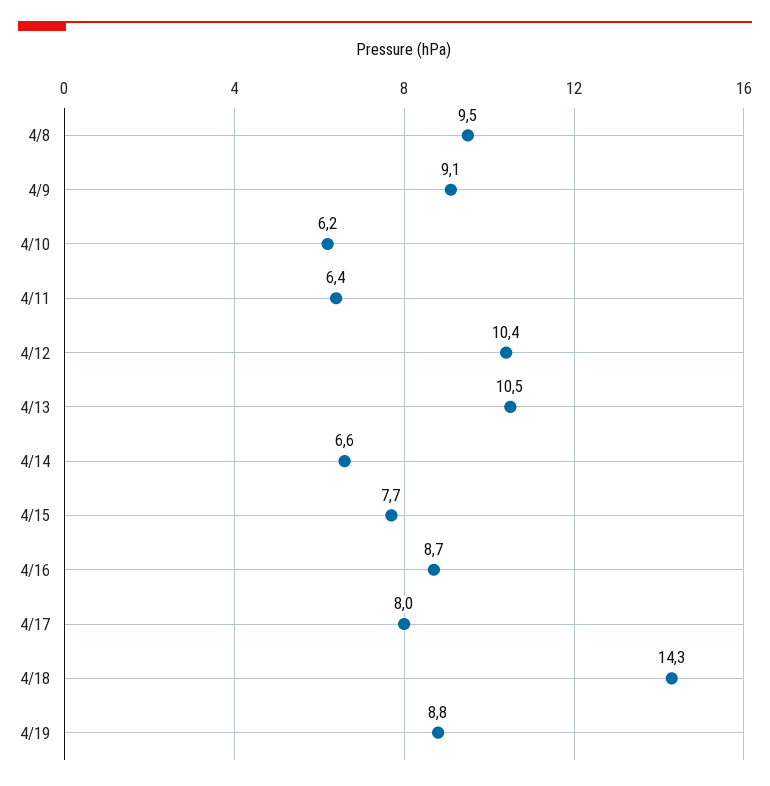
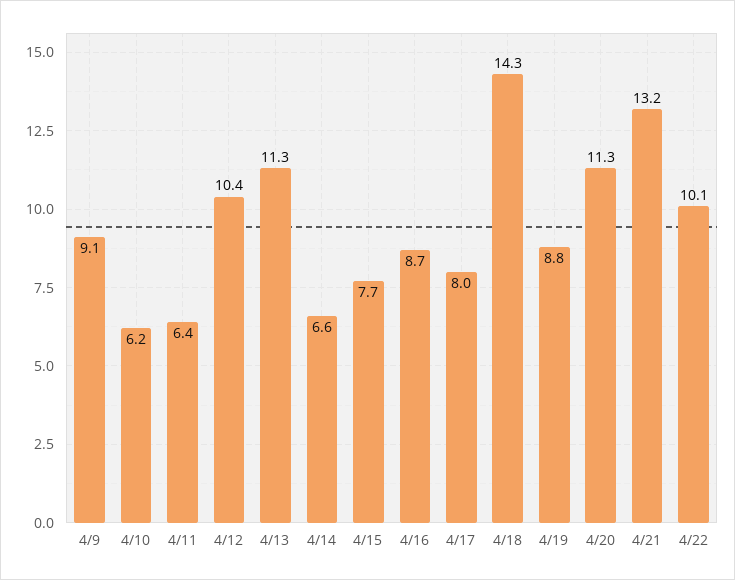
4/8: 9.5 -> none
4/13: 10.5 -> 11.3
4/20: none -> 11.3
4/21: none -> 13.2
4/22: none -> 10.1

